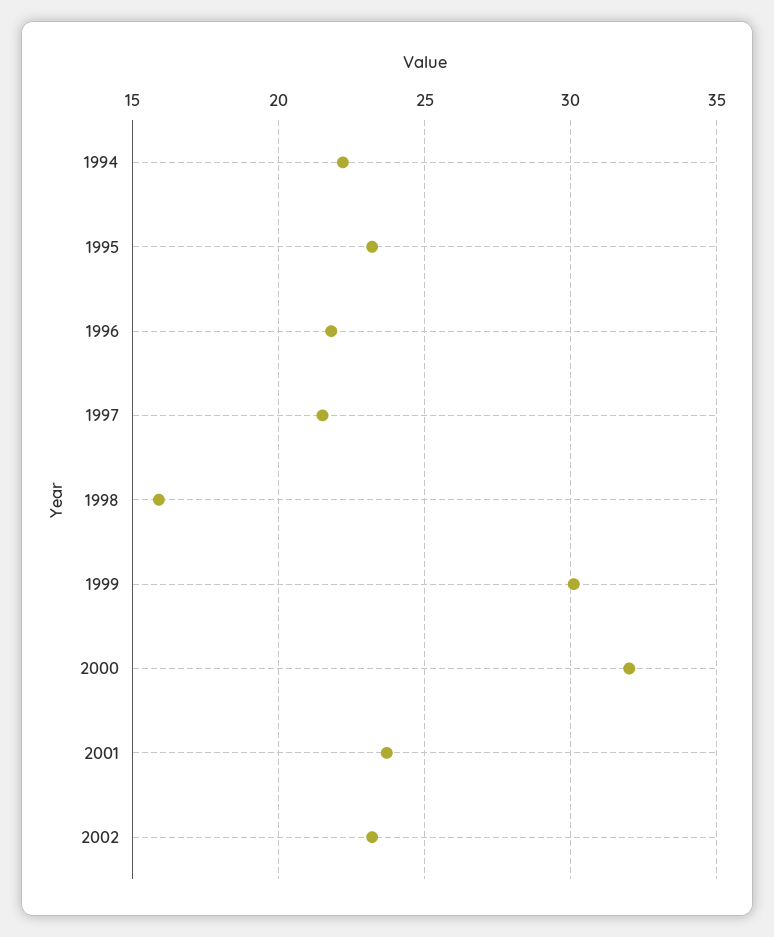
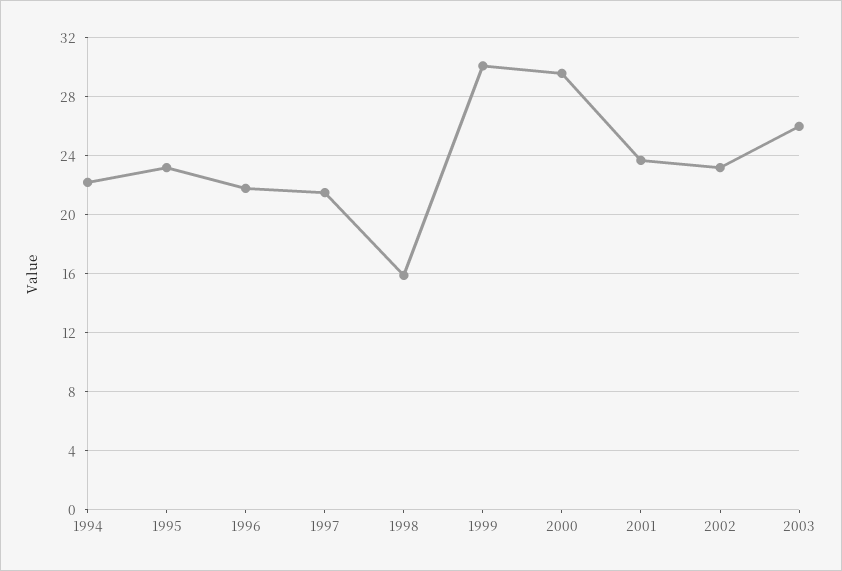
2000: 32 -> 29.5
2003: none -> 26

